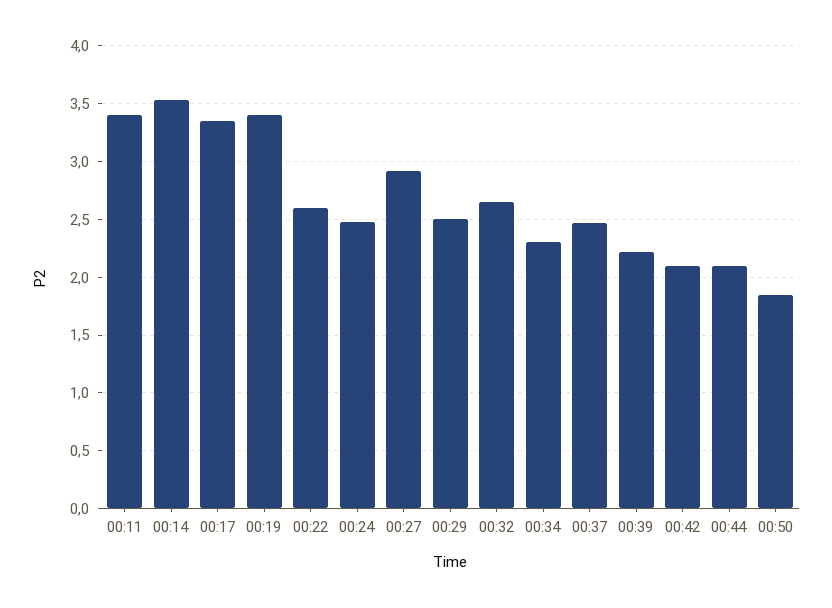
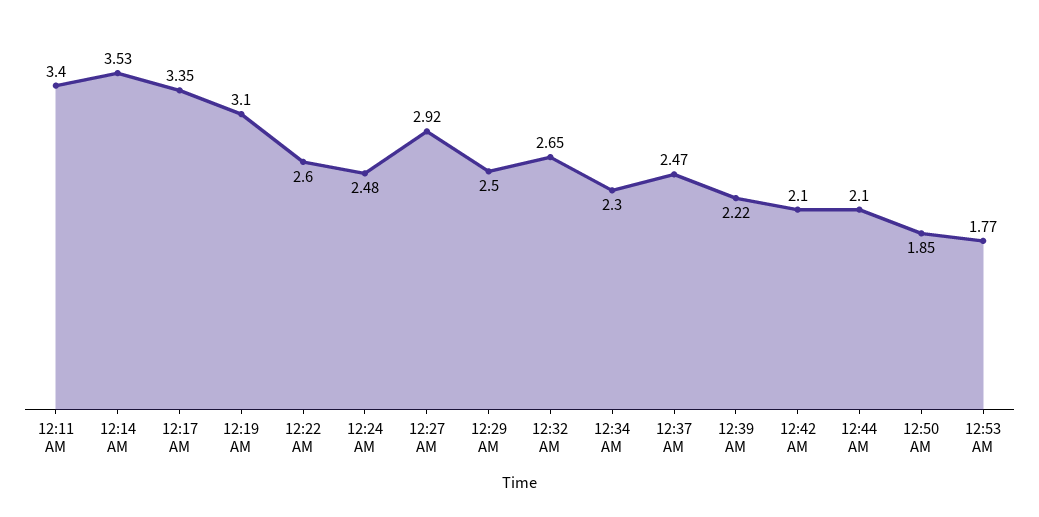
00:19: 3.4 -> 3.1
12:53 AM: none -> 1.77

